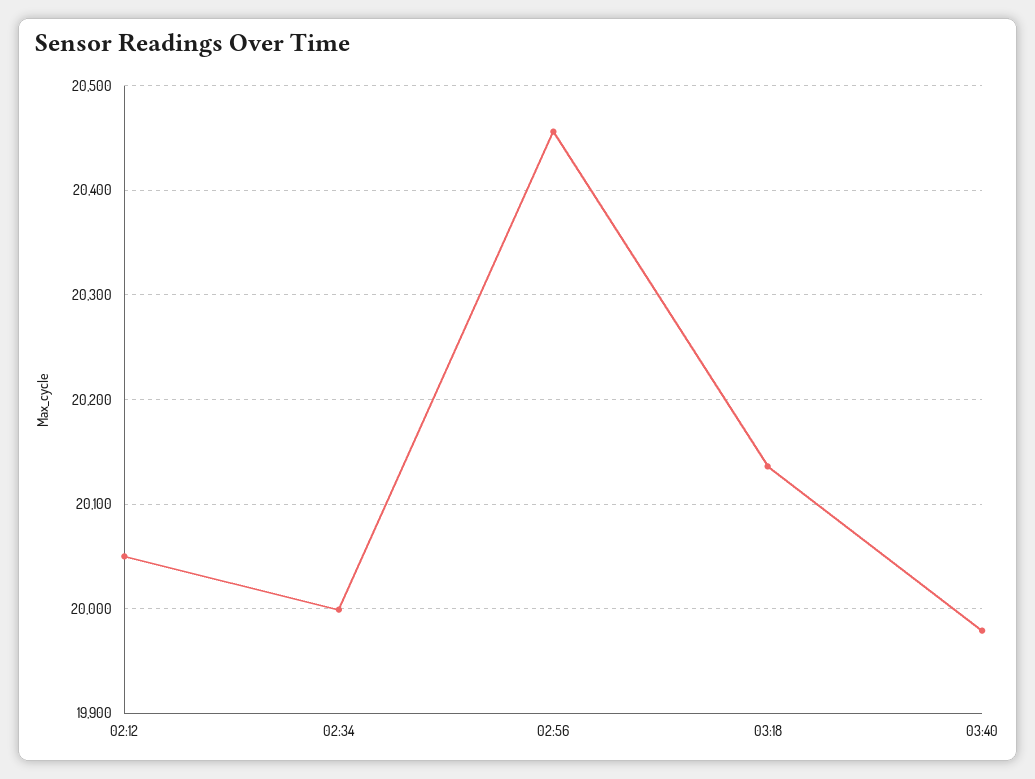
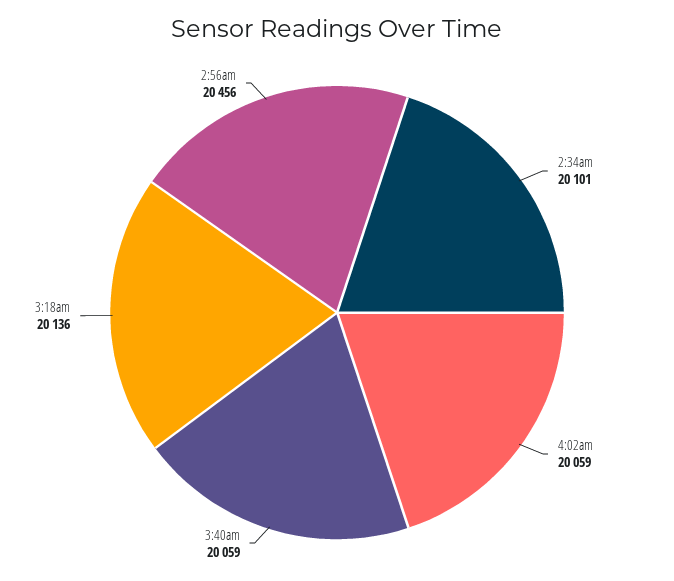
02:12: 20050 -> none
02:34: 20000 -> 20101
03:40: 19980 -> 20059
4:02am: none -> 20059

